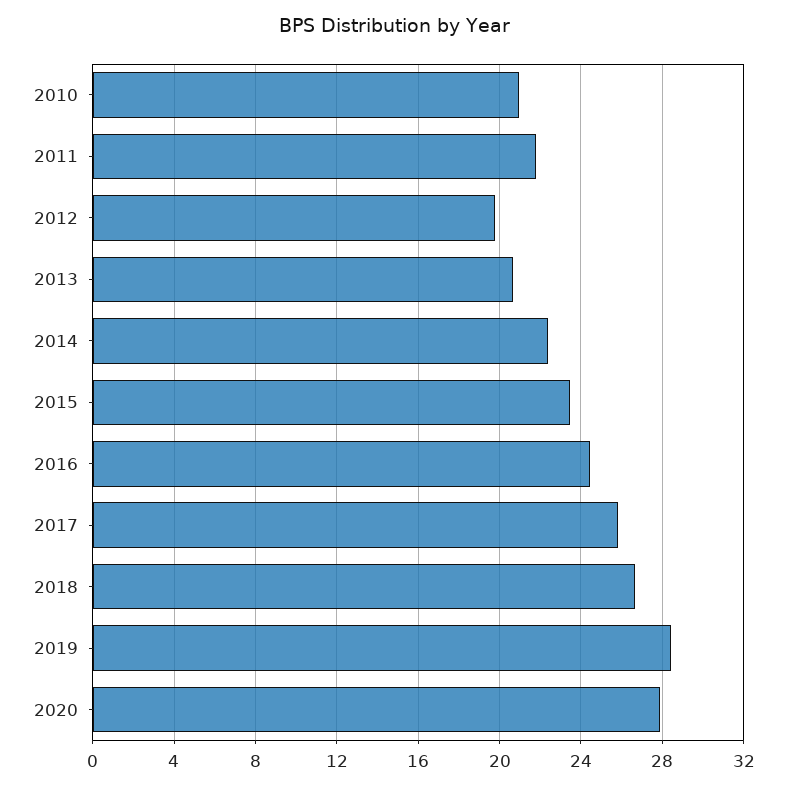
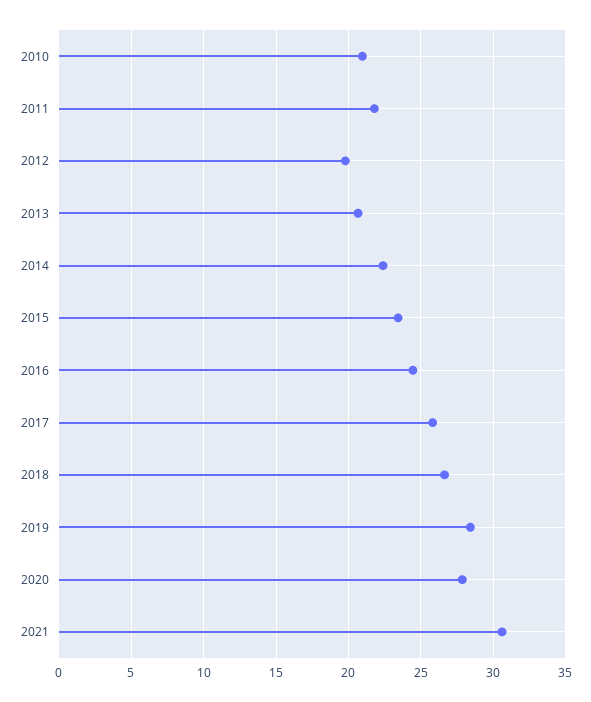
2021: none -> 30.5

